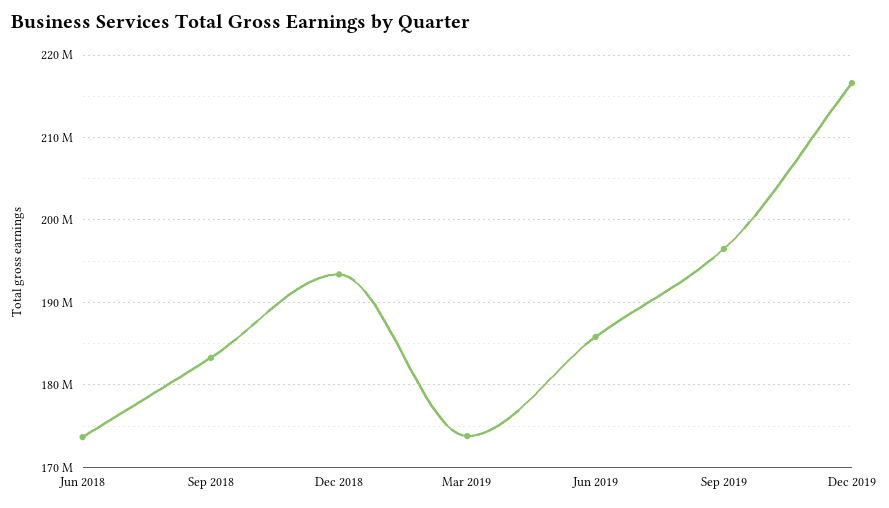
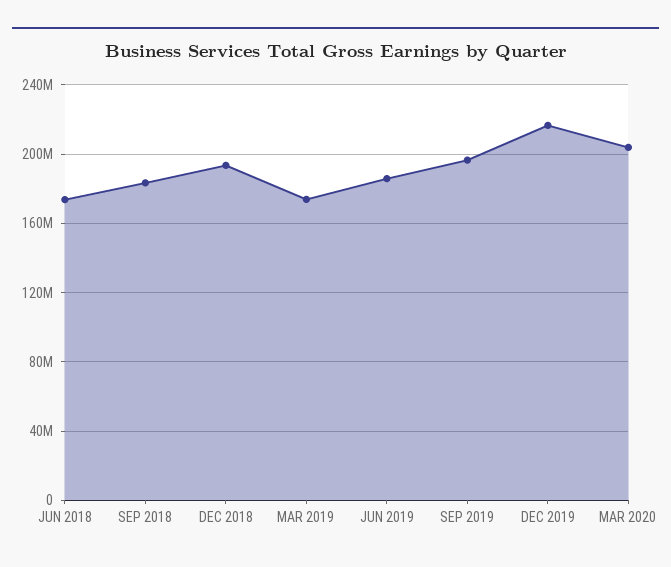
MAR 2020: none -> 205000000

